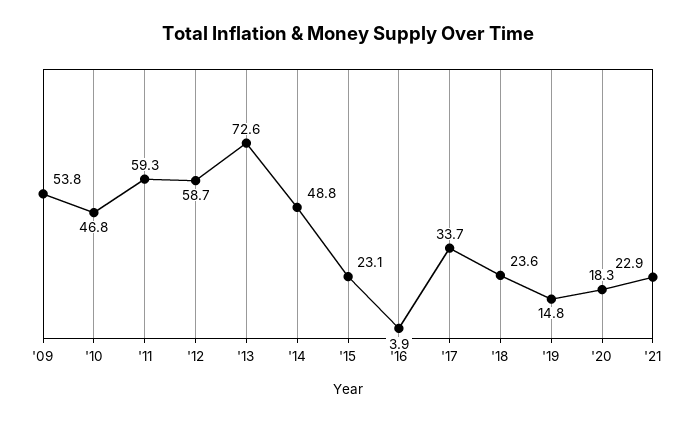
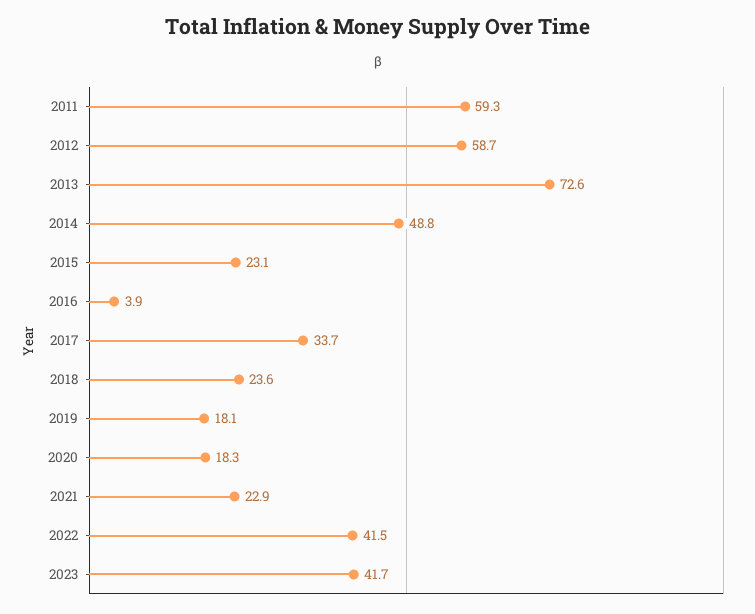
'09: 53.8 -> none
'10: 46.8 -> none
'19: 14.8 -> 18.1
2022: none -> 41.5
2023: none -> 41.7

